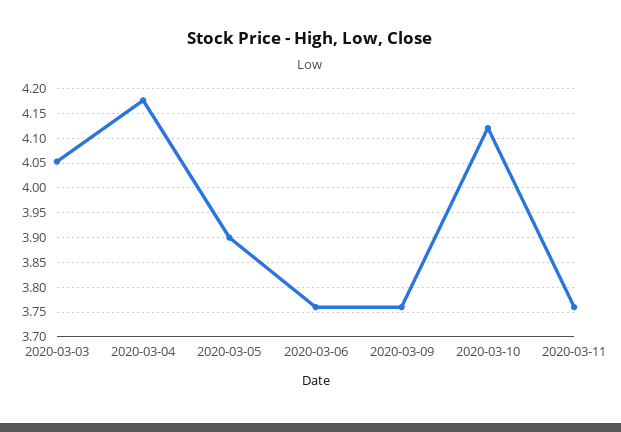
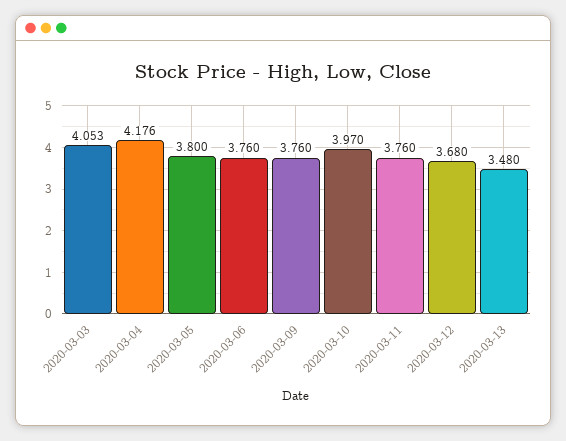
2020-03-05: 3.9 -> 3.8
2020-03-10: 4.125 -> 3.97
2020-03-12: none -> 3.68
2020-03-13: none -> 3.48

